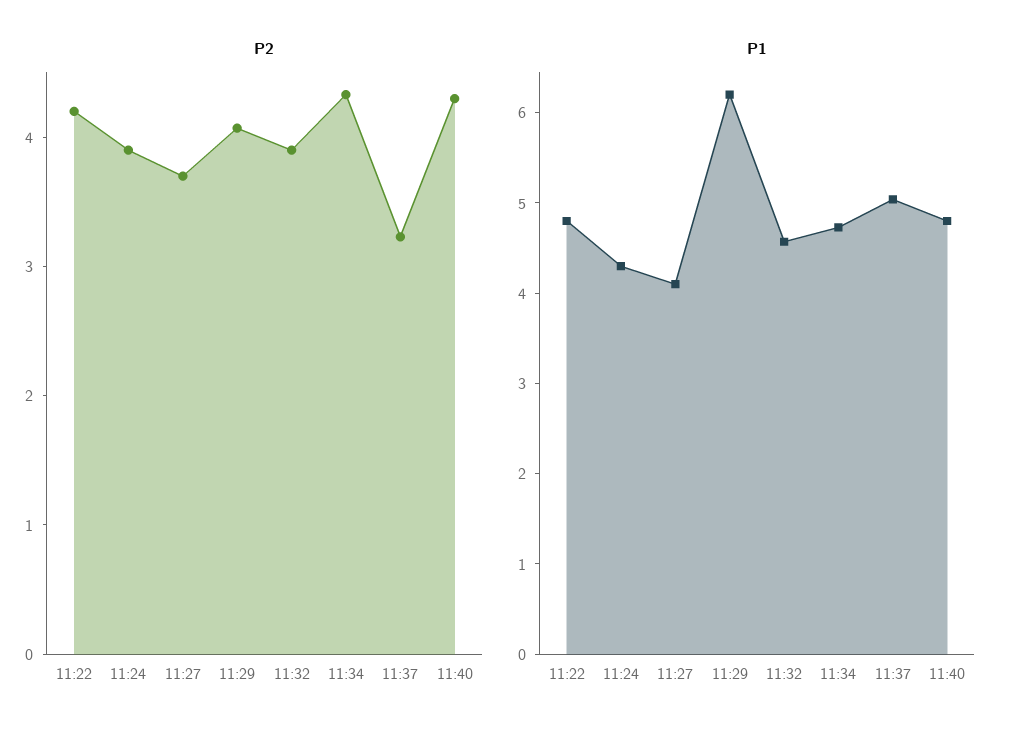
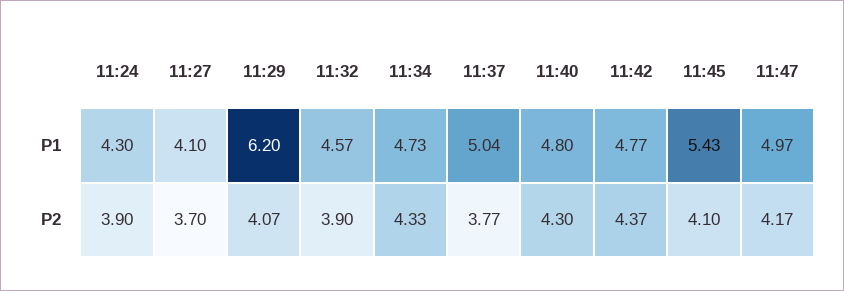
P2, 11:22: 4.2 -> none
P2, 11:37: 3.2 -> 3.77
P1, 11:22: 4.8 -> none
P1, 11:42: none -> 4.77
P1, 11:45: none -> 5.43
P1, 11:47: none -> 4.97
P2, 11:42: none -> 4.37
P2, 11:45: none -> 4.1
P2, 11:47: none -> 4.17

